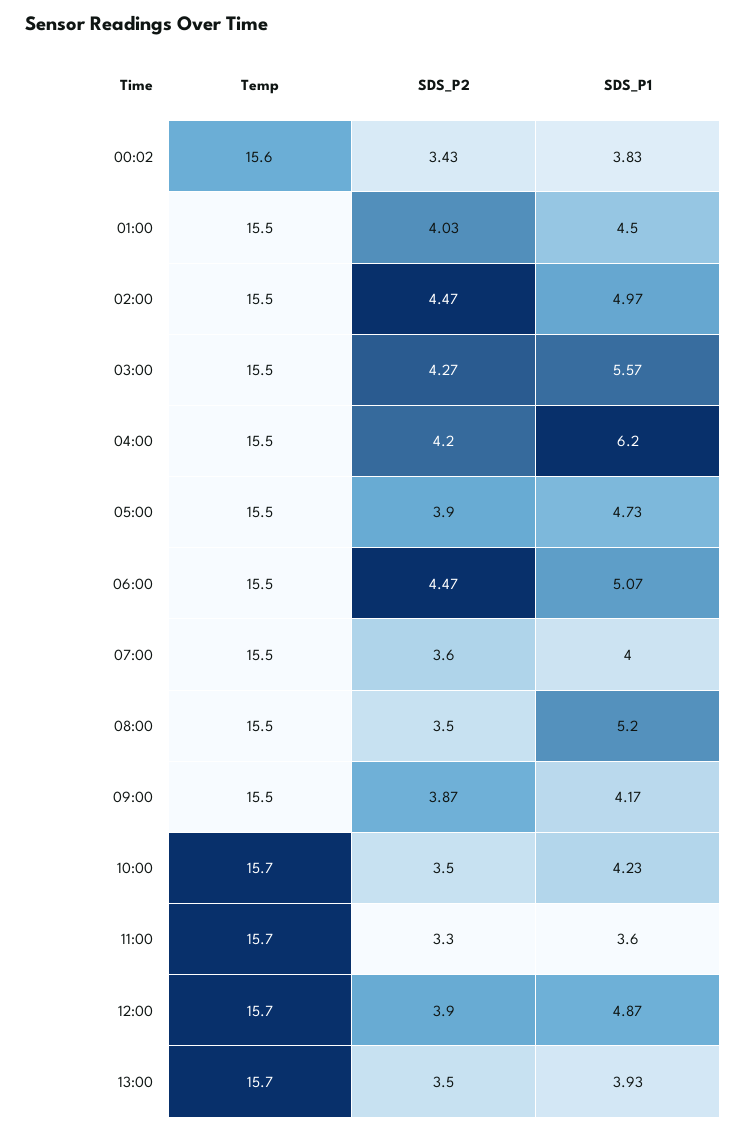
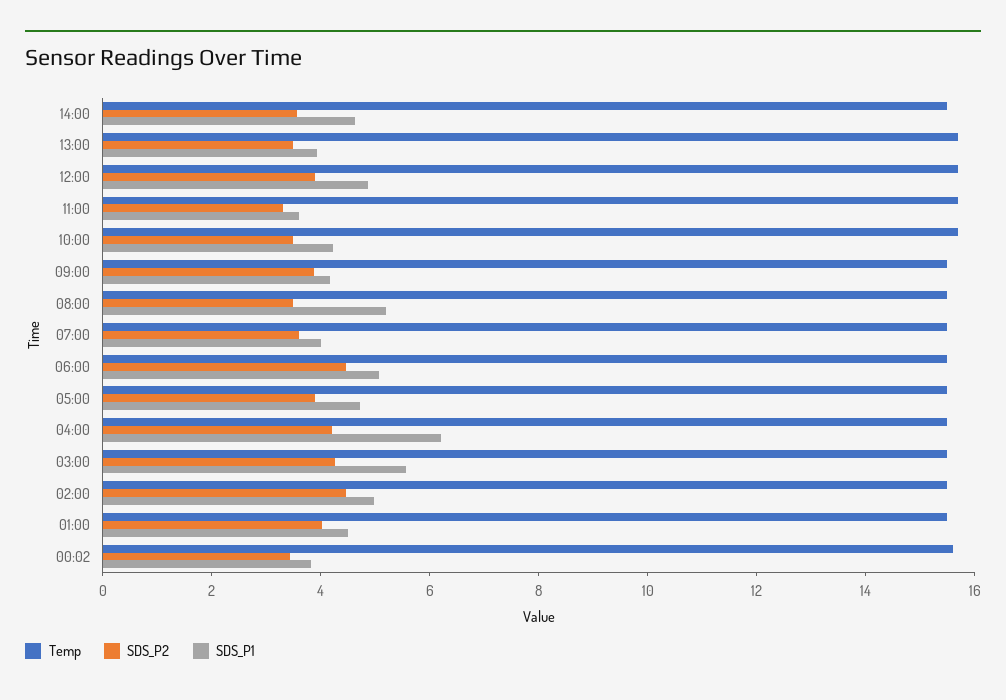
Temp, 14:00: none -> 15.5
SDS_P2, 14:00: none -> 3.5
SDS_P1, 14:00: none -> 4.5

